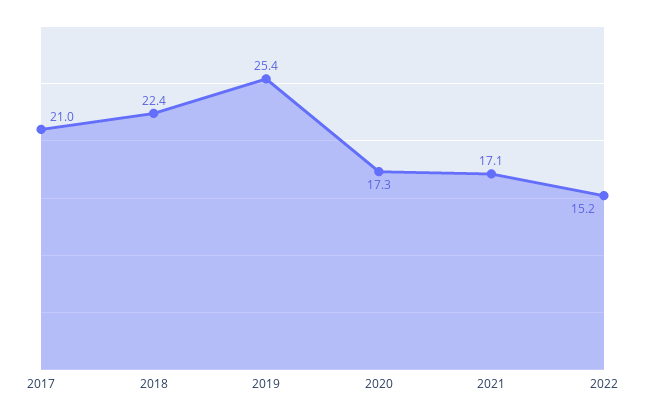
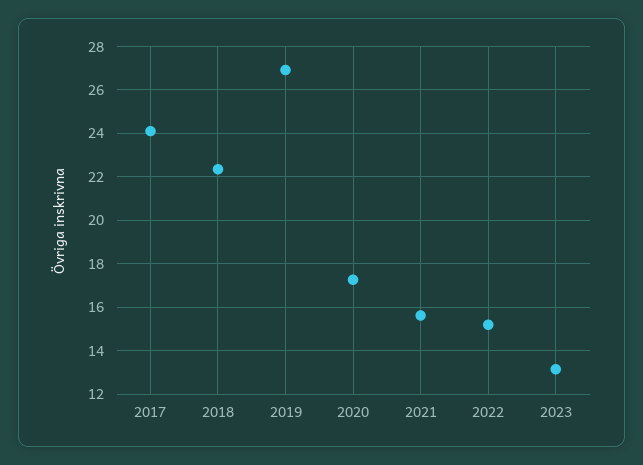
2017: 21 -> 24
2019: 25.4 -> 27
2021: 17.1 -> 15.5
2023: none -> 13

